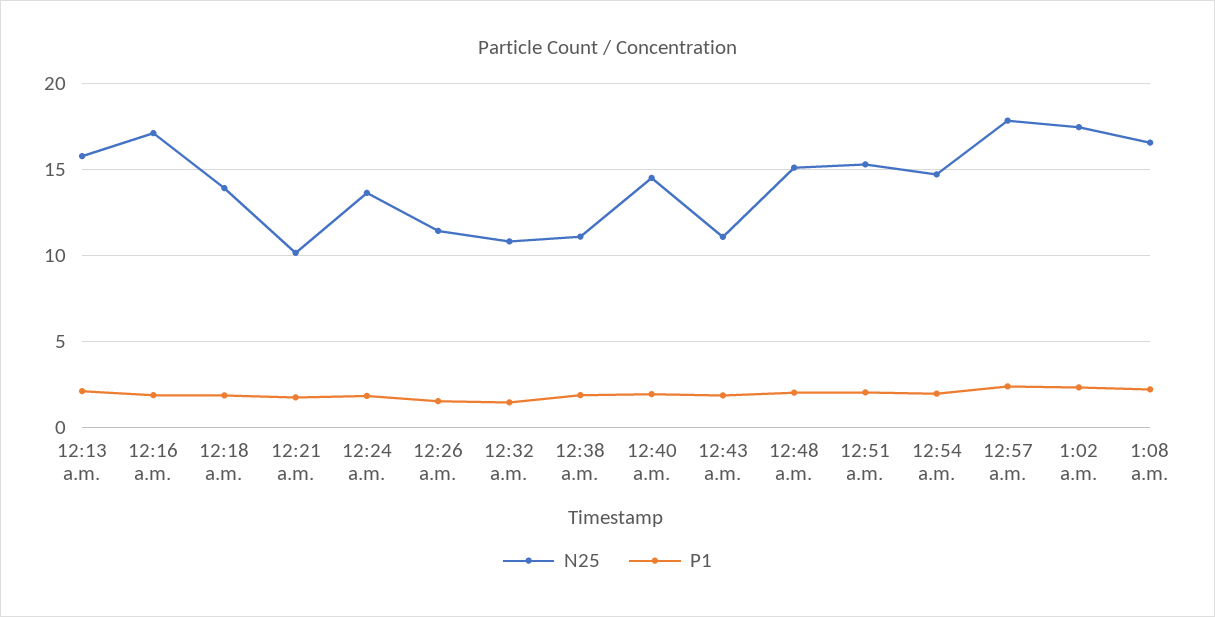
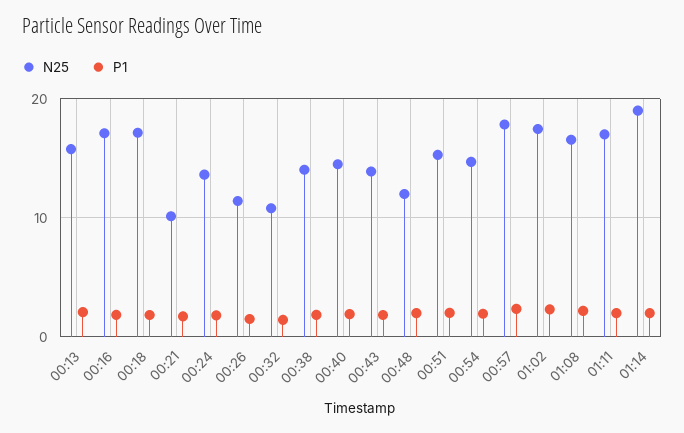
N25, 12:18 a.m.: 14 -> 17
N25, 12:38 a.m.: 11 -> 14
N25, 12:43 a.m.: 11 -> 14
N25, 12:48 a.m.: 15 -> 12
N25, 01:11: none -> 17
P1, 01:11: none -> 2
N25, 01:14: none -> 19
P1, 01:14: none -> 2

